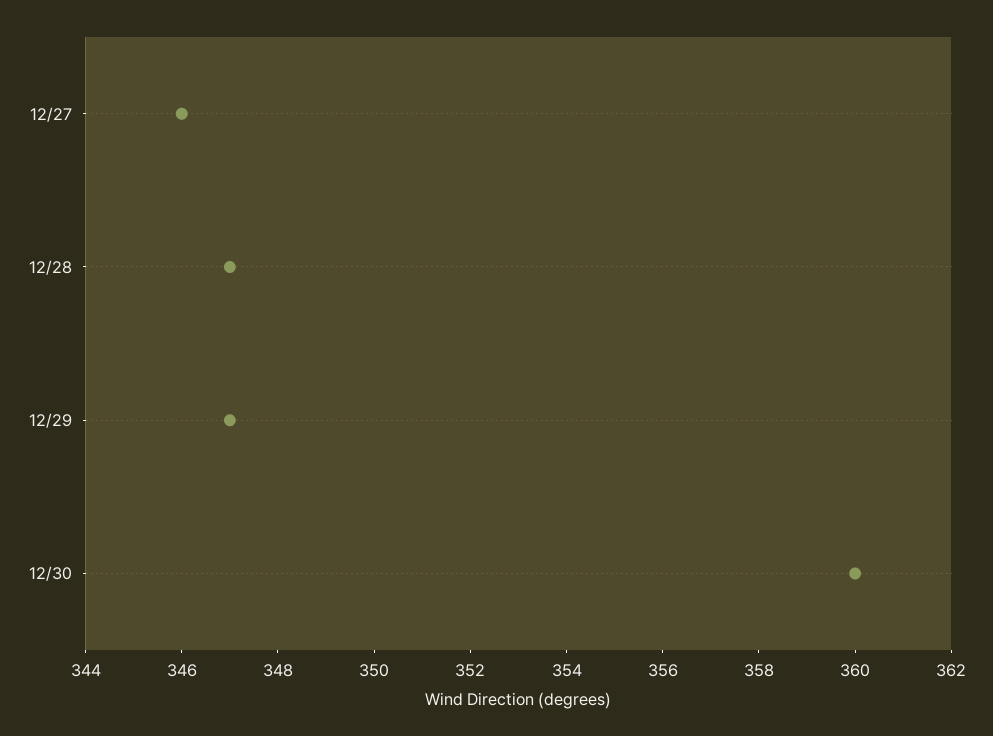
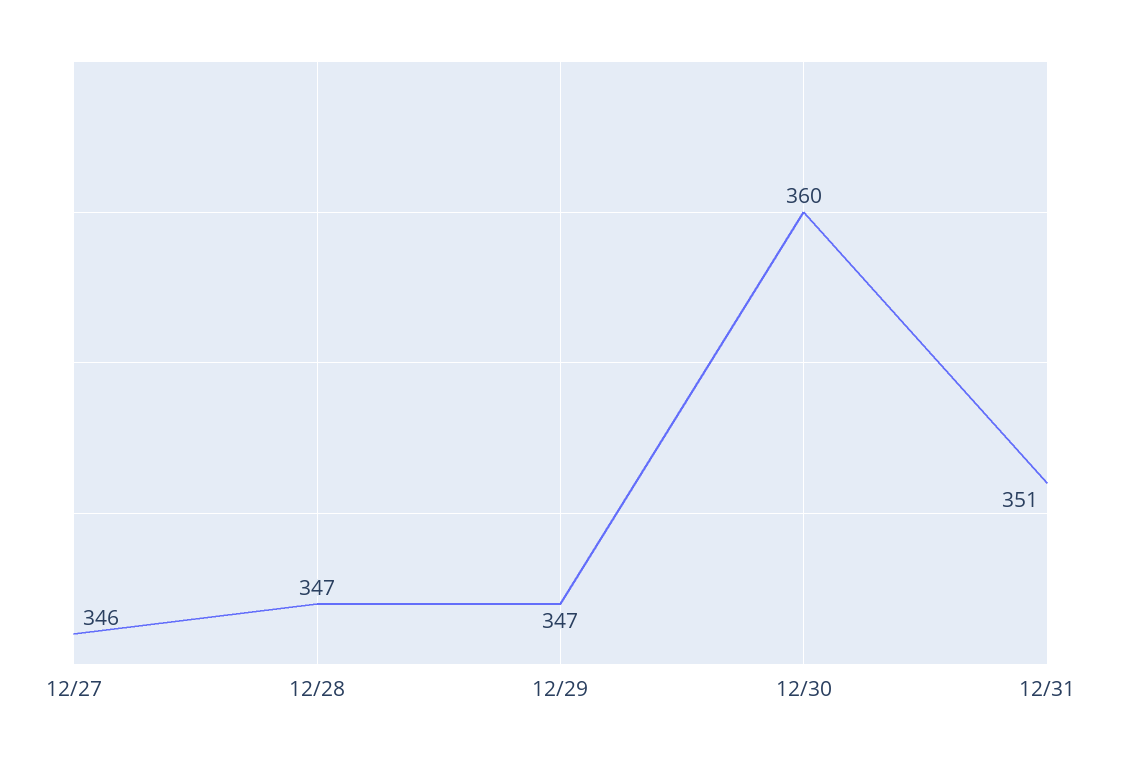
12/31: none -> 351

